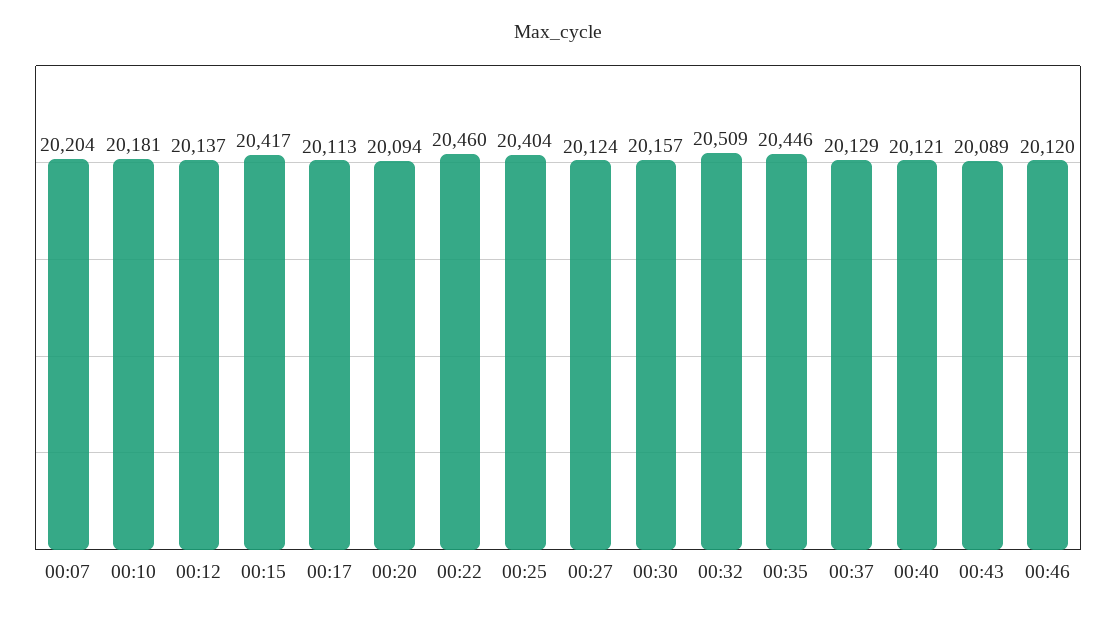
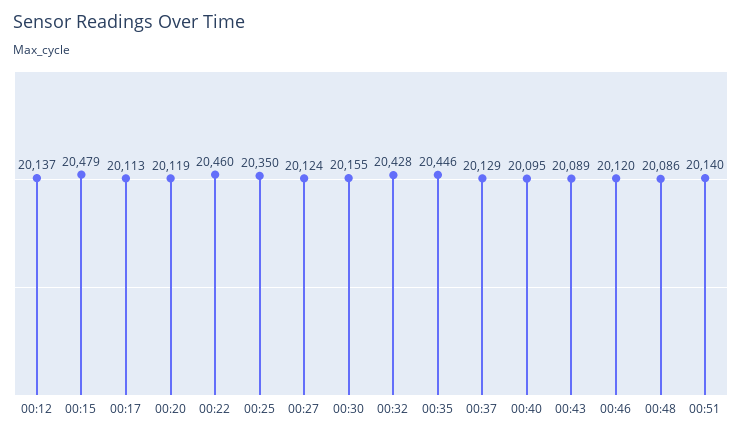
00:07: 20204 -> none
00:10: 20181 -> none
00:15: 20417 -> 20479
00:20: 20094 -> 20119
00:25: 20404 -> 20350
00:30: 20157 -> 20155
00:32: 20509 -> 20428
00:40: 20121 -> 20095
00:48: none -> 20086
00:51: none -> 20140

